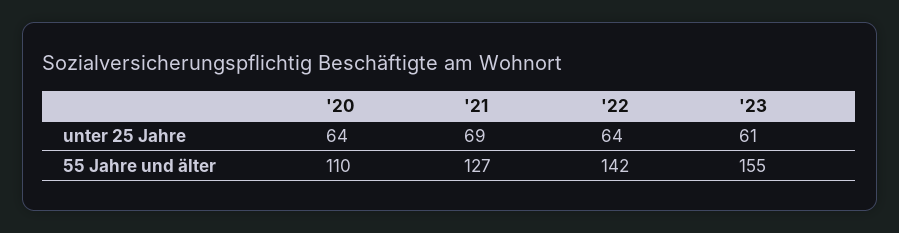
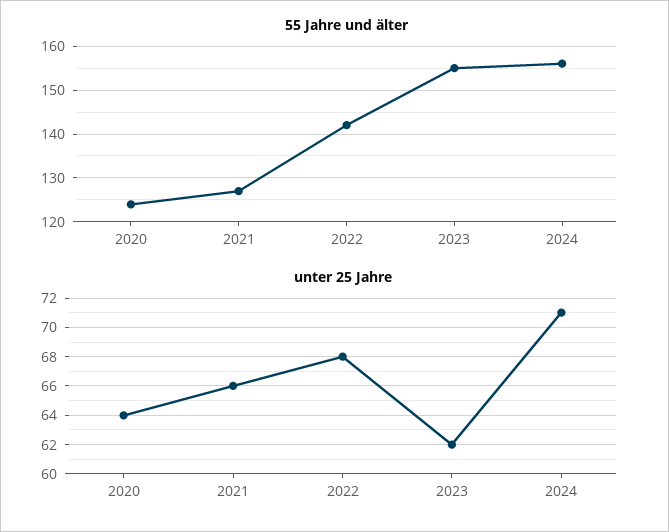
unter 25 Jahre, '21: 69 -> 66
unter 25 Jahre, '22: 64 -> 68
unter 25 Jahre, '23: 61 -> 62
55 Jahre und älter, '20: 110 -> 125
55 Jahre und älter, 2024: none -> 155
unter 25 Jahre, 2024: none -> 71

